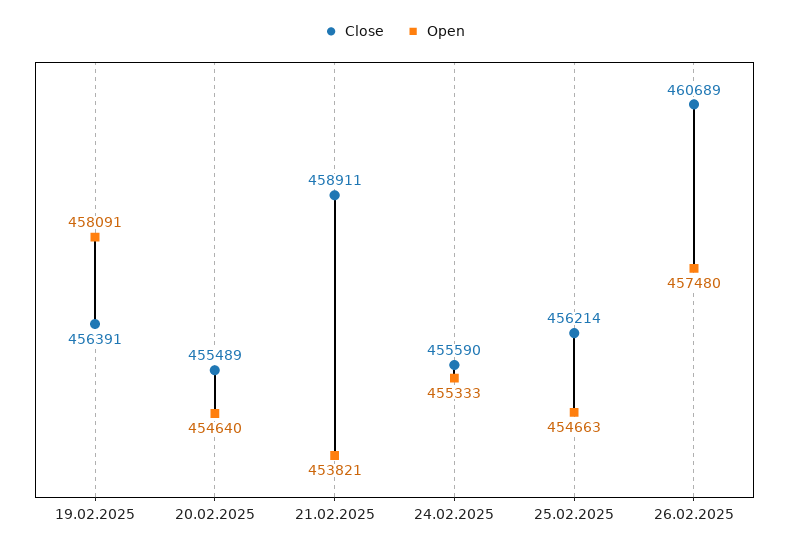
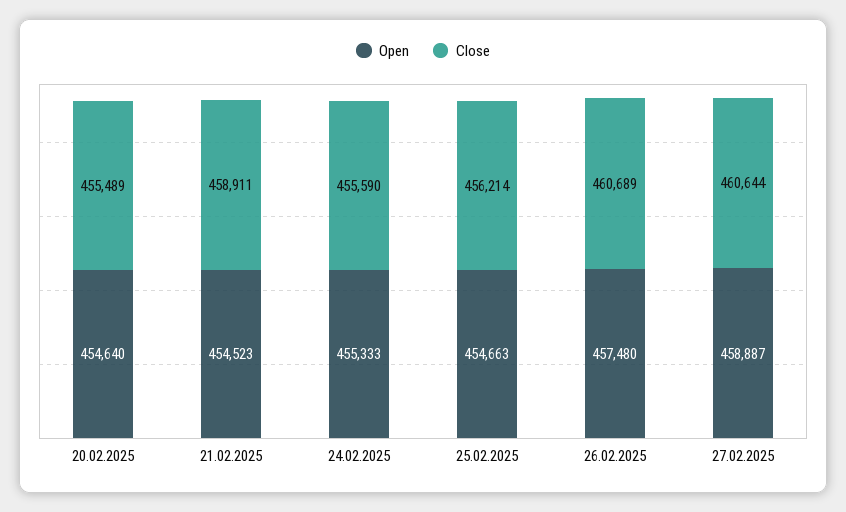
Close, 19.02.2025: 456391 -> none
Open, 19.02.2025: 458091 -> none
Open, 21.02.2025: 453821 -> 454523
Open, 27.02.2025: none -> 458887
Close, 27.02.2025: none -> 460644

